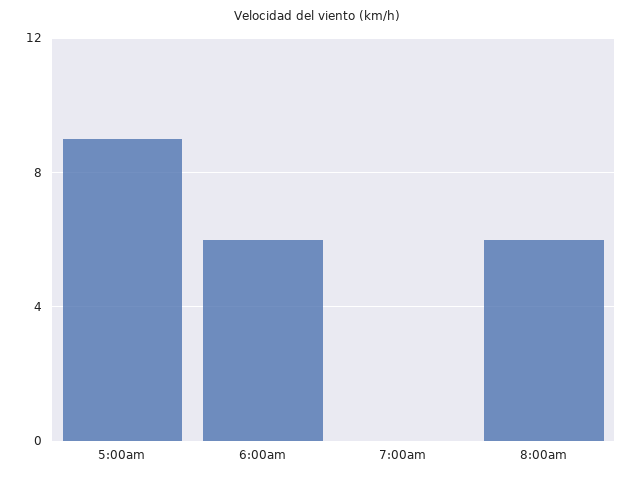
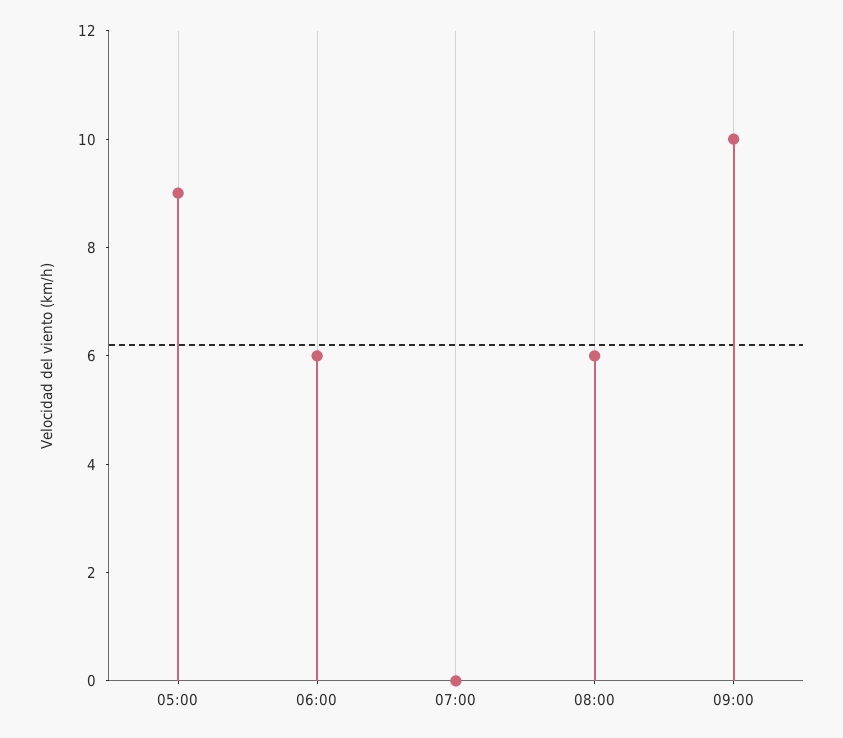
09:00: none -> 10

